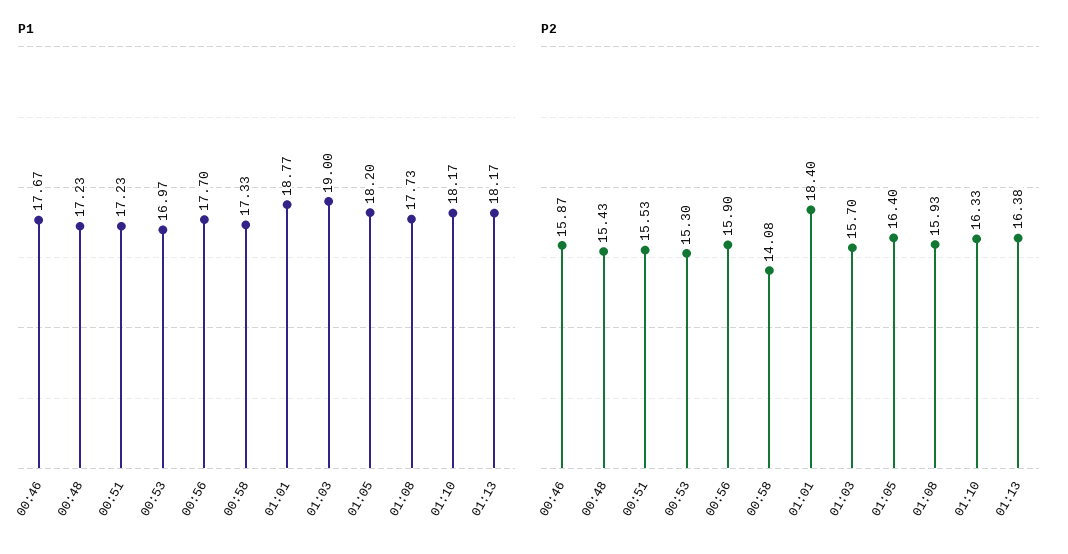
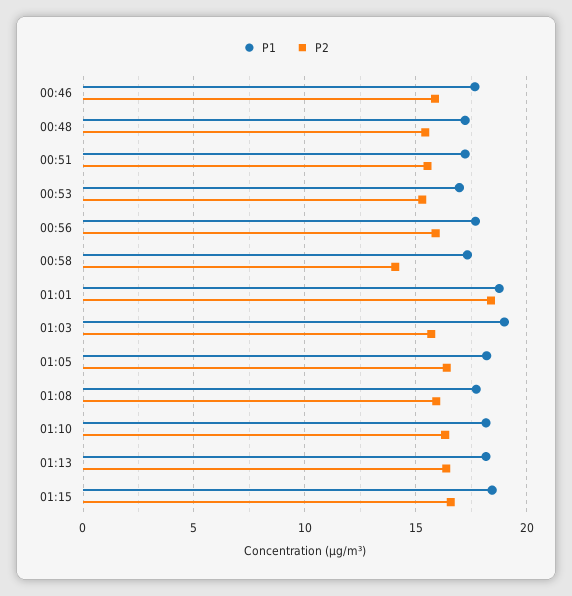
P1, 01:15: none -> 18.5
P2, 01:15: none -> 16.5

